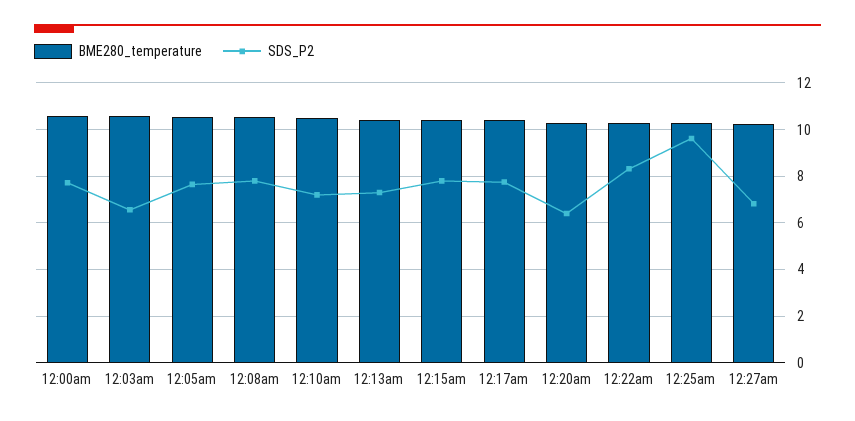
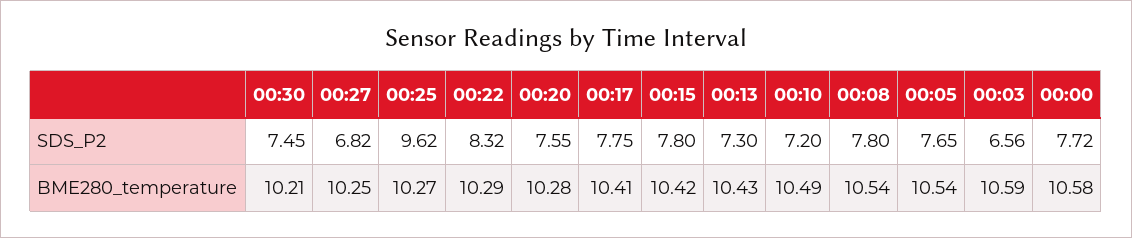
SDS_P2, 12:20am: 6.5 -> 7.55
SDS_P2, 00:30: none -> 7.45
BME280_temperature, 00:30: none -> 10.21

